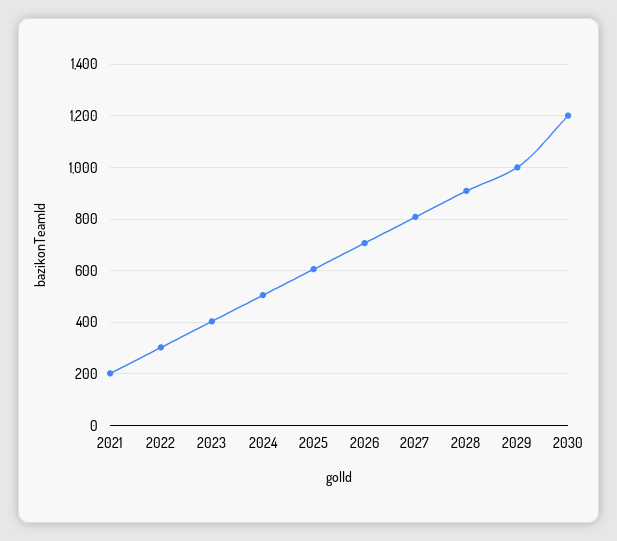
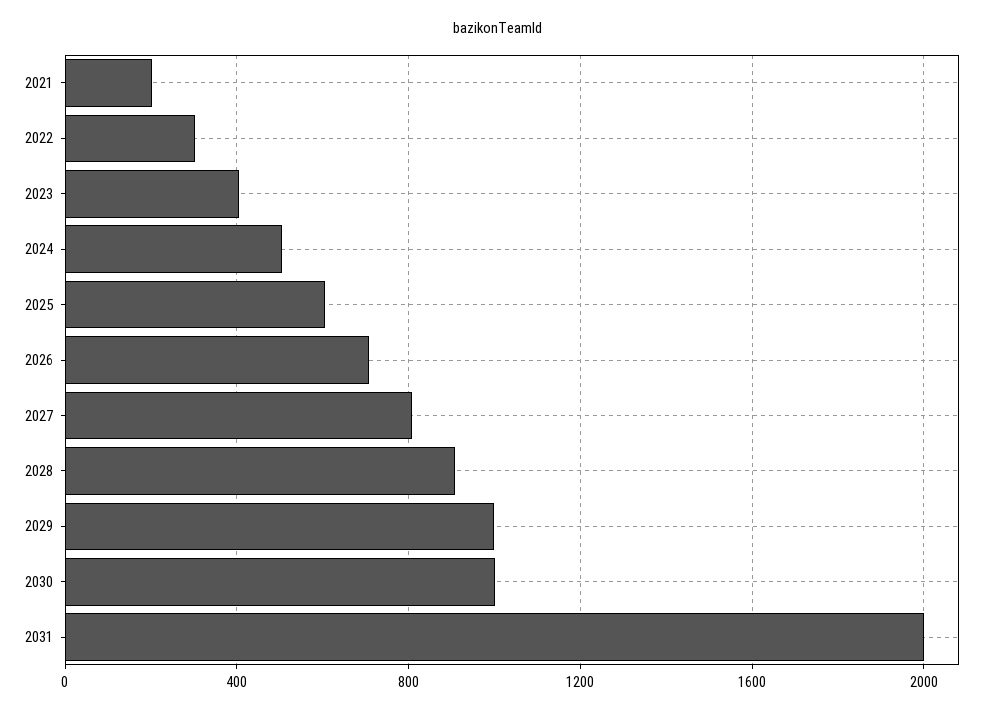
2030: 1200 -> 1000
2031: none -> 2000

